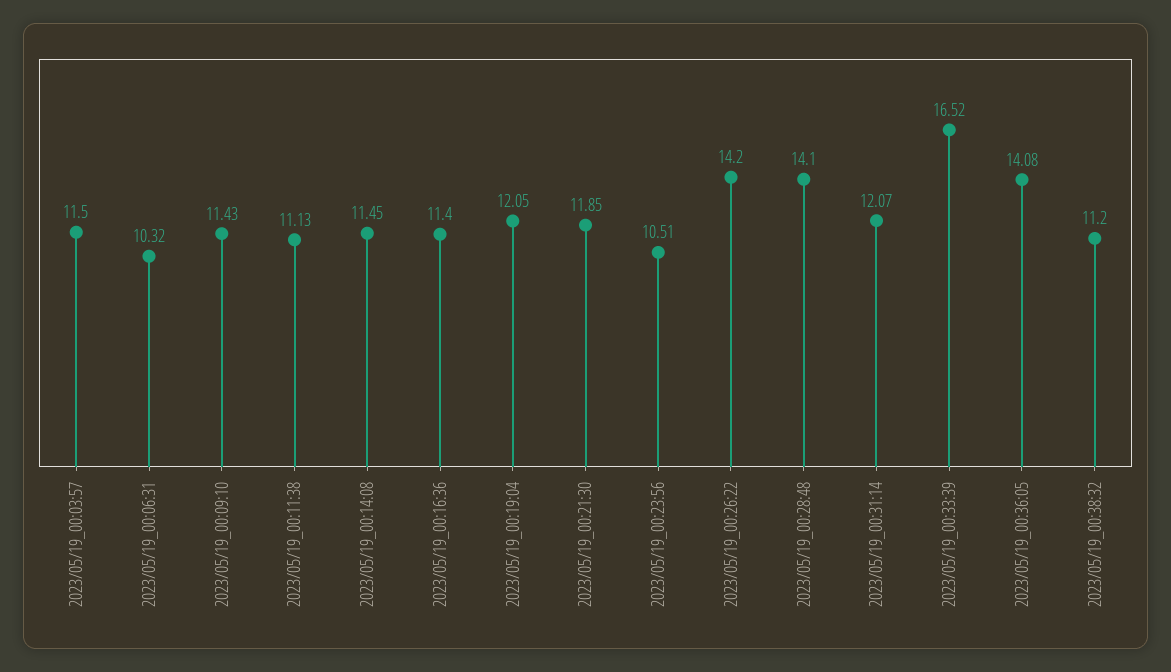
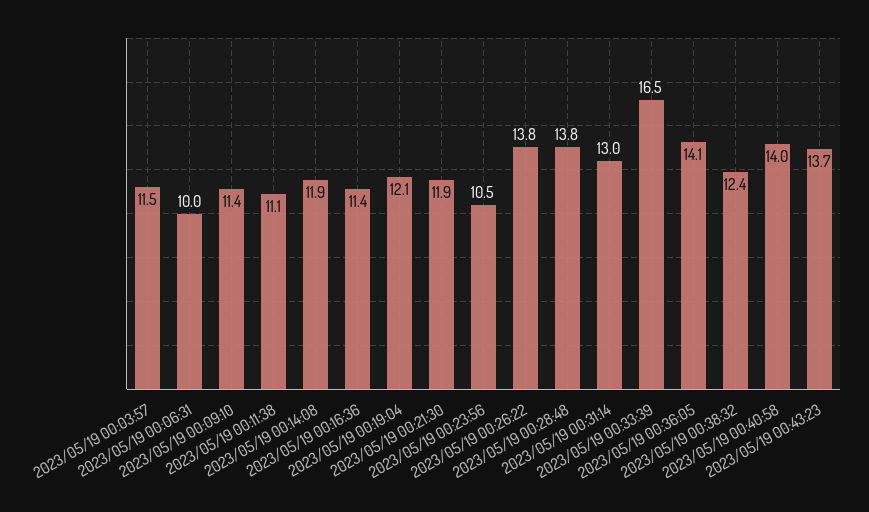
2023/05/19_00:06:31: 10.32 -> 10
2023/05/19_00:14:08: 11.45 -> 11.9
2023/05/19_00:26:22: 14.2 -> 13.8
2023/05/19_00:28:48: 14.1 -> 13.8
2023/05/19_00:31:14: 12.07 -> 13
2023/05/19_00:38:32: 11.2 -> 12.4
2023/05/19 00:40:58: none -> 14
2023/05/19 00:43:23: none -> 13.7

